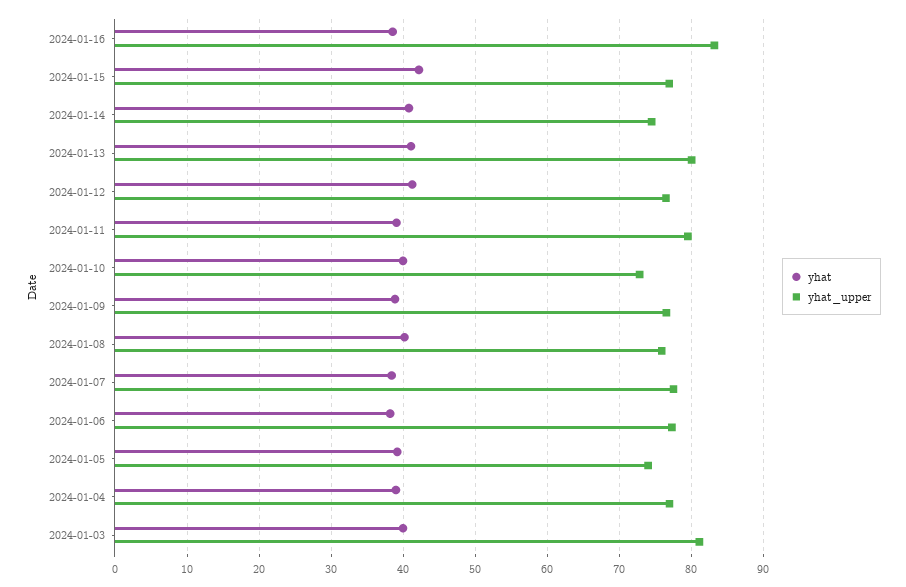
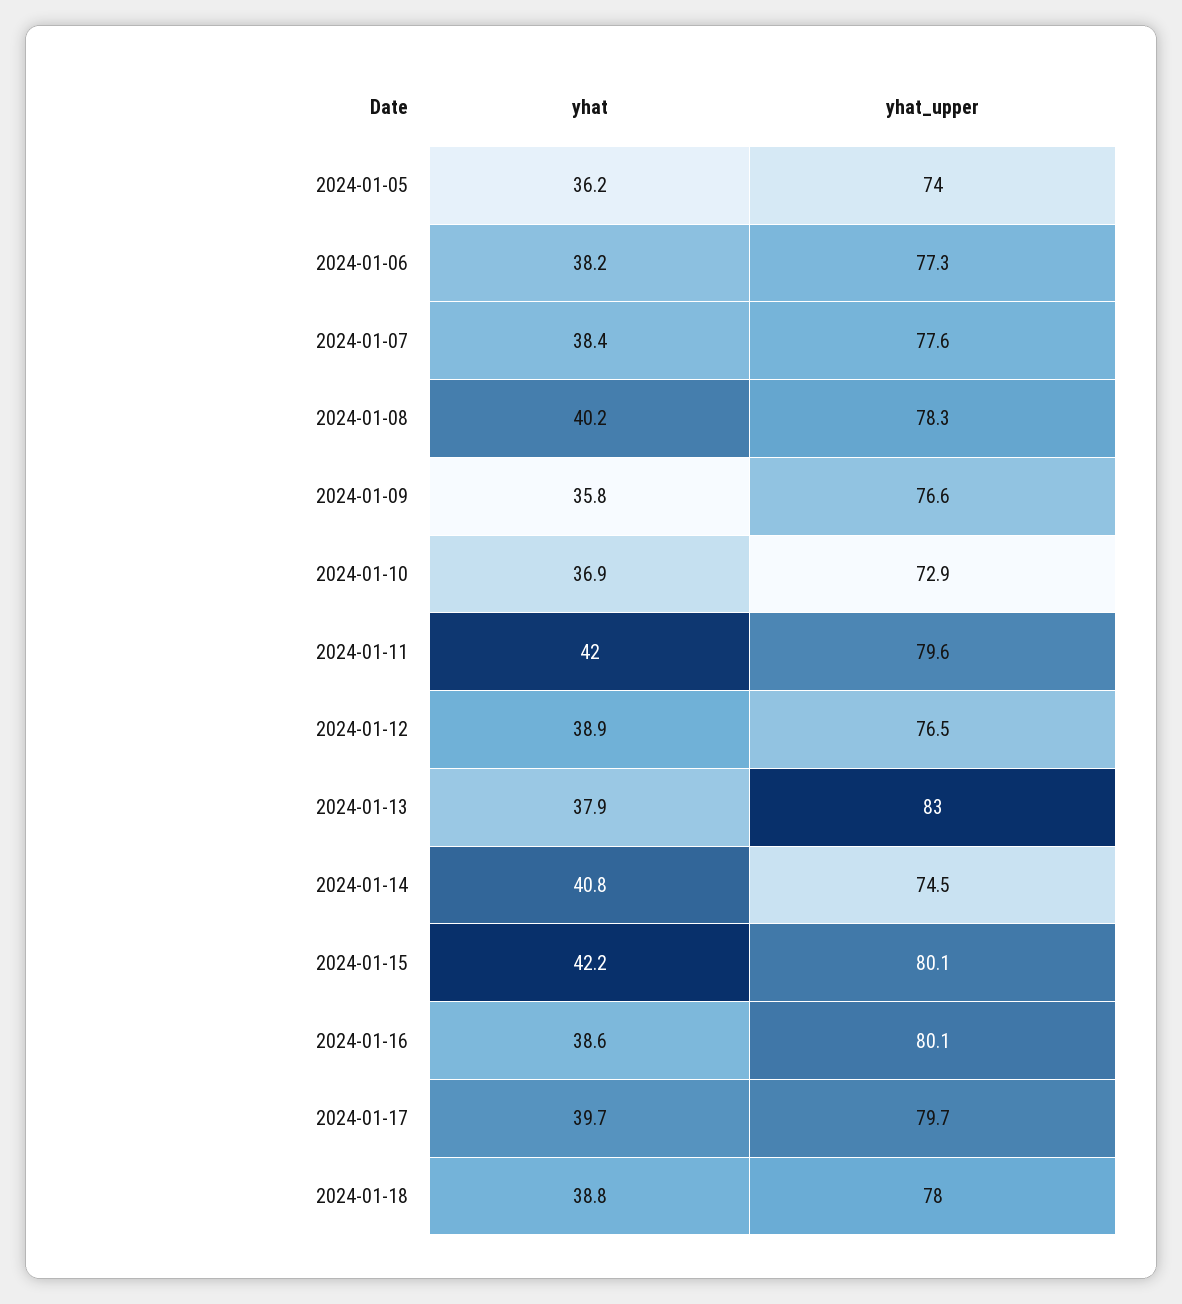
yhat_upper, 2024-01-16: 83 -> 80.1
yhat_upper, 2024-01-15: 77 -> 80.1
yhat, 2024-01-13: 41 -> 37.9
yhat_upper, 2024-01-13: 80 -> 83
yhat, 2024-01-12: 41 -> 38.9
yhat, 2024-01-11: 39 -> 42
yhat, 2024-01-10: 40 -> 36.9
yhat, 2024-01-09: 39 -> 35.8
yhat_upper, 2024-01-08: 76 -> 78.3
yhat, 2024-01-05: 39 -> 36.2
yhat, 2024-01-04: 39 -> none
yhat_upper, 2024-01-04: 77 -> none
yhat, 2024-01-03: 40 -> none
yhat_upper, 2024-01-03: 81 -> none
yhat, 2024-01-17: none -> 39.7
yhat_upper, 2024-01-17: none -> 79.7
yhat, 2024-01-18: none -> 38.8
yhat_upper, 2024-01-18: none -> 78

